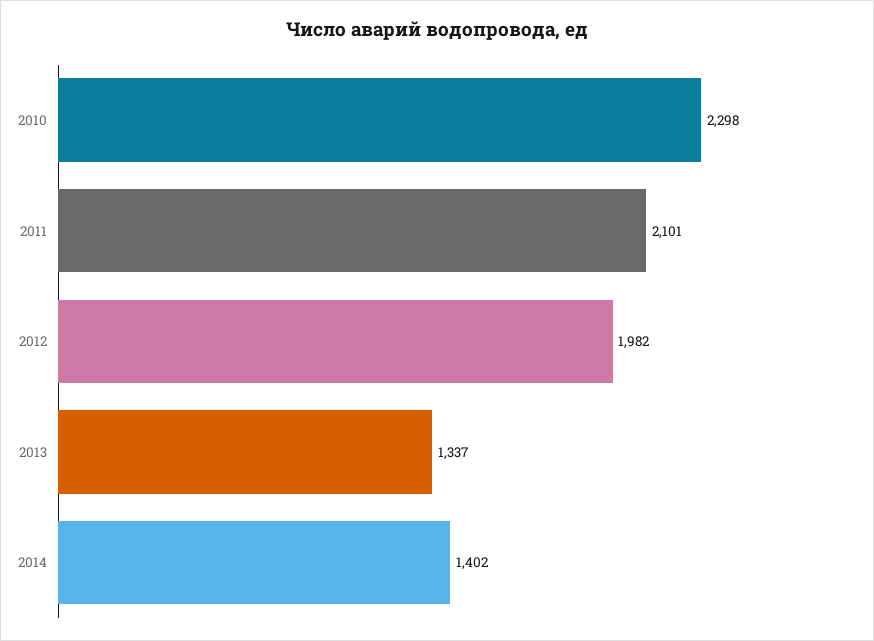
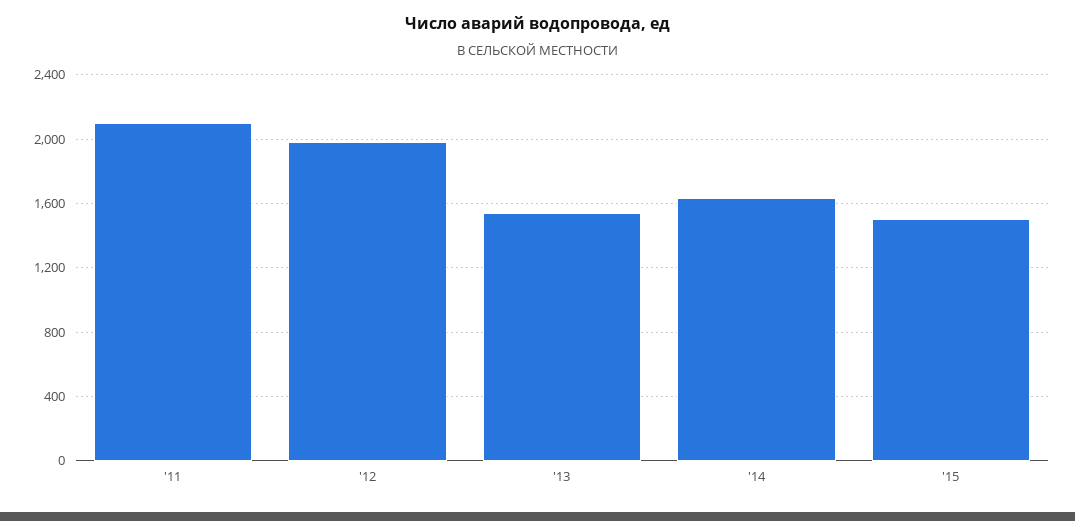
2010: 2298 -> none
2013: 1337 -> 1550
2014: 1402 -> 1650
'15: none -> 1500

